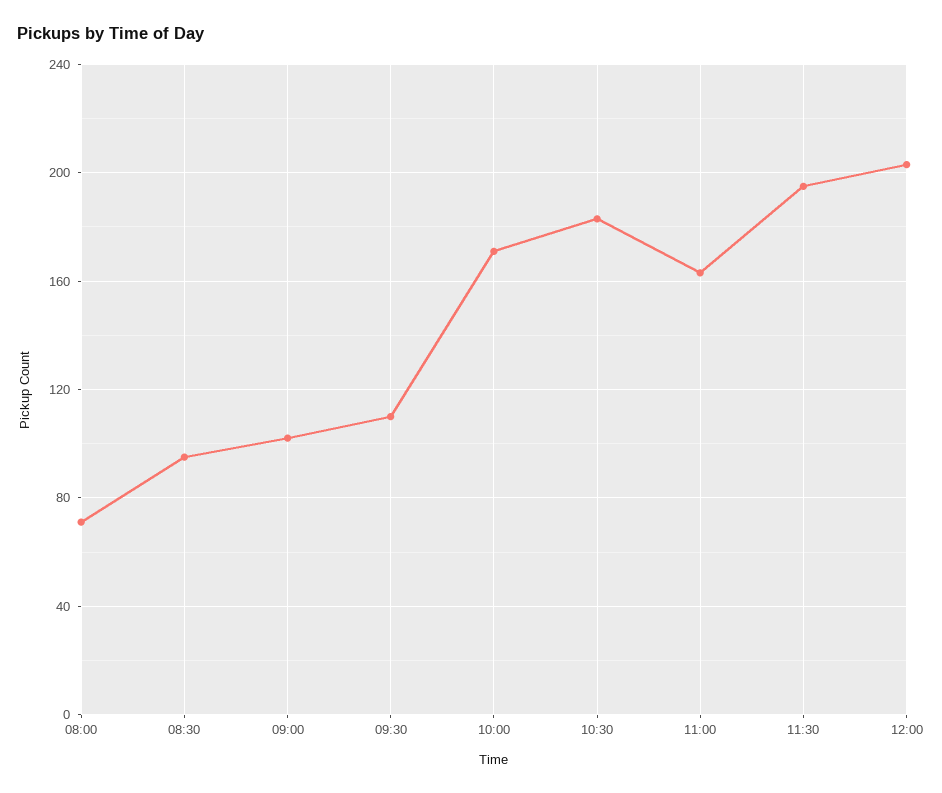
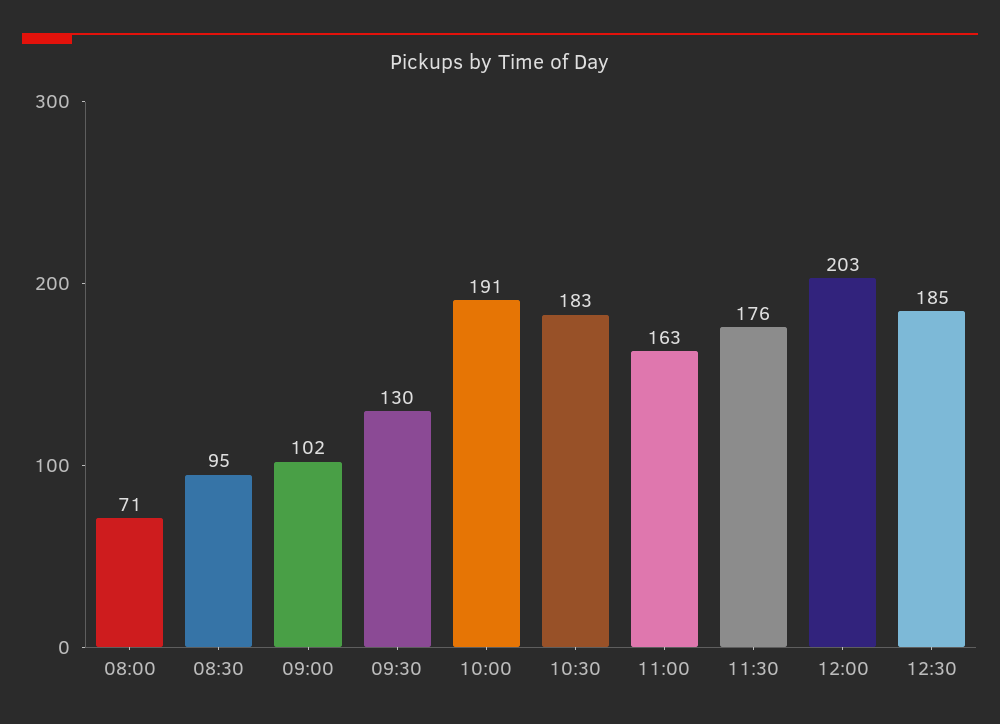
09:30: 110 -> 130
10:00: 170 -> 191
11:30: 195 -> 176
12:30: none -> 185

